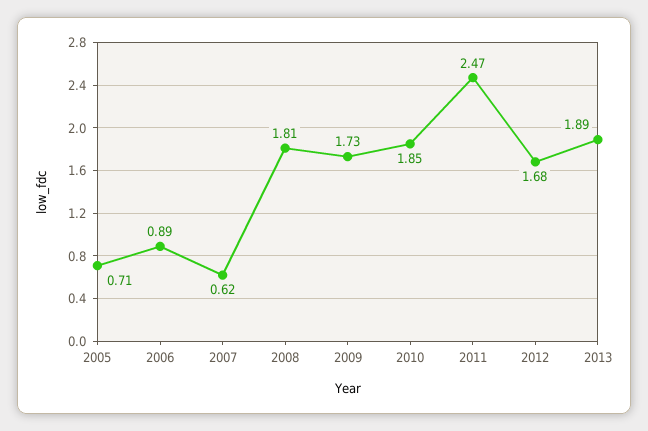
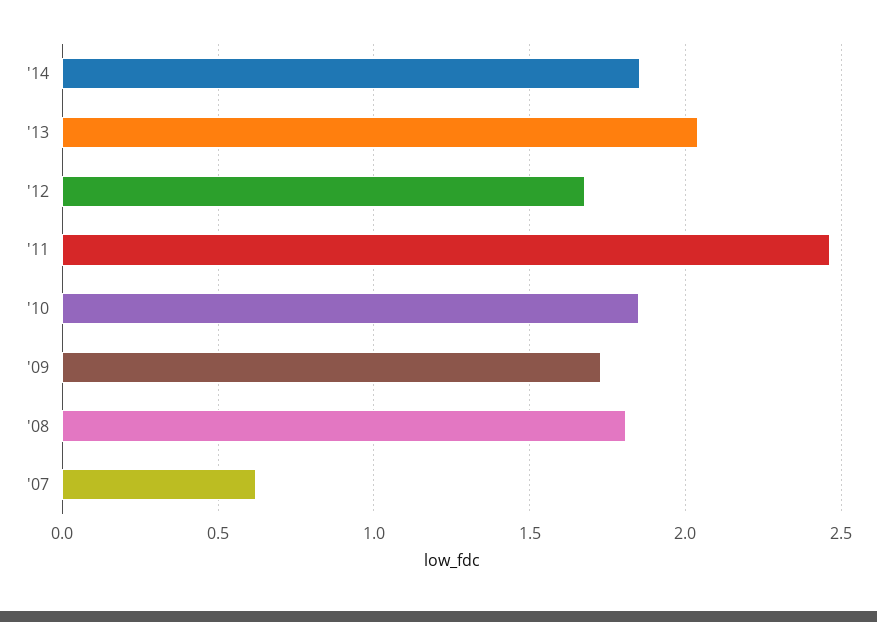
2005: 0.71 -> none
2006: 0.89 -> none
2013: 1.89 -> 2.05
'14: none -> 1.85

